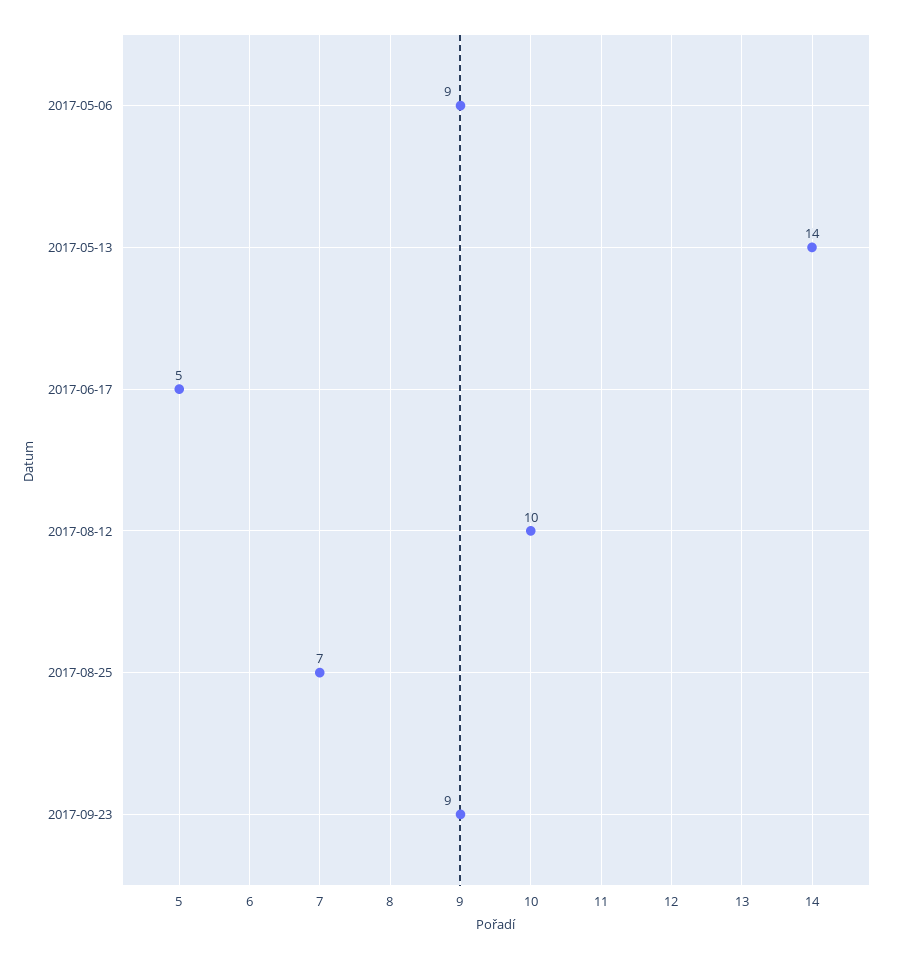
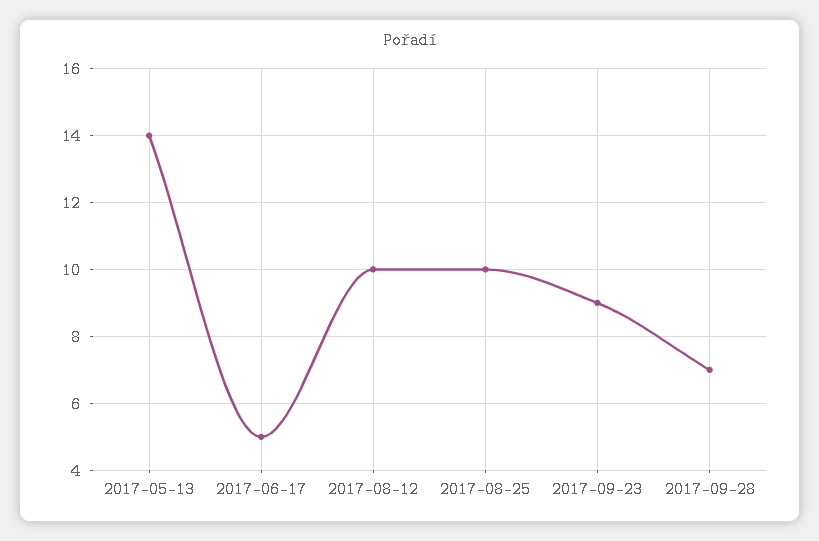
2017-05-06: 9 -> none
2017-08-25: 7 -> 10
2017-09-28: none -> 7

